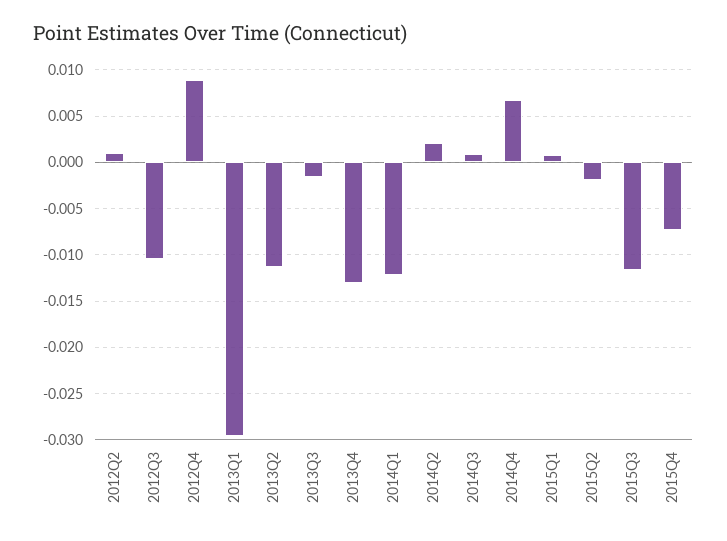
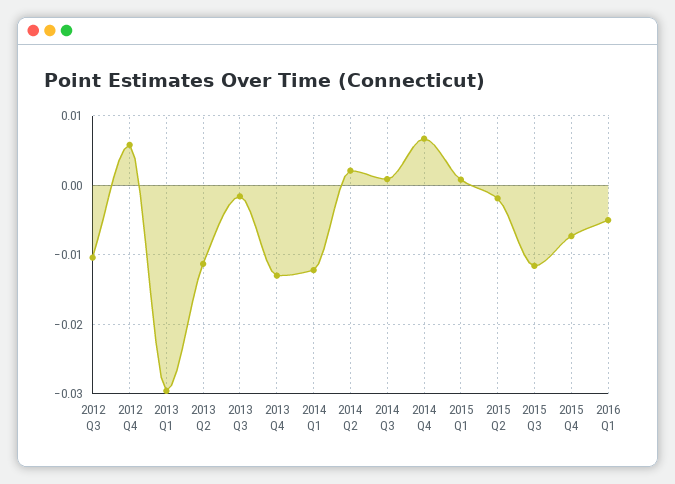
2012Q2: 0.001 -> none
2012Q4: 0.009 -> 0.006
2016 Q1: none -> -0.005

